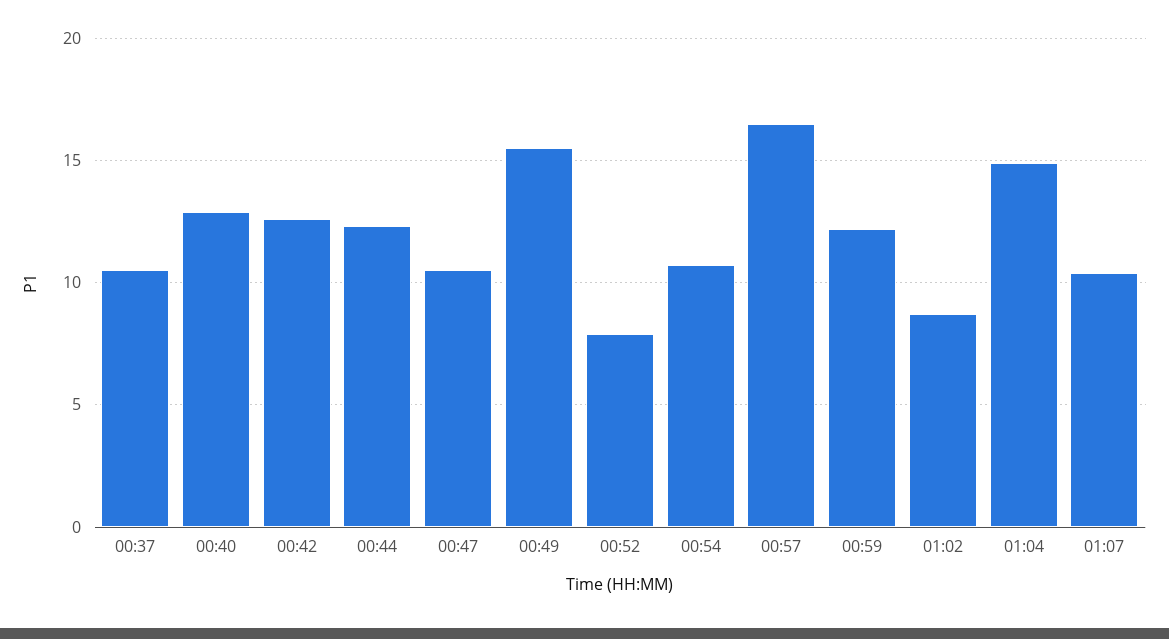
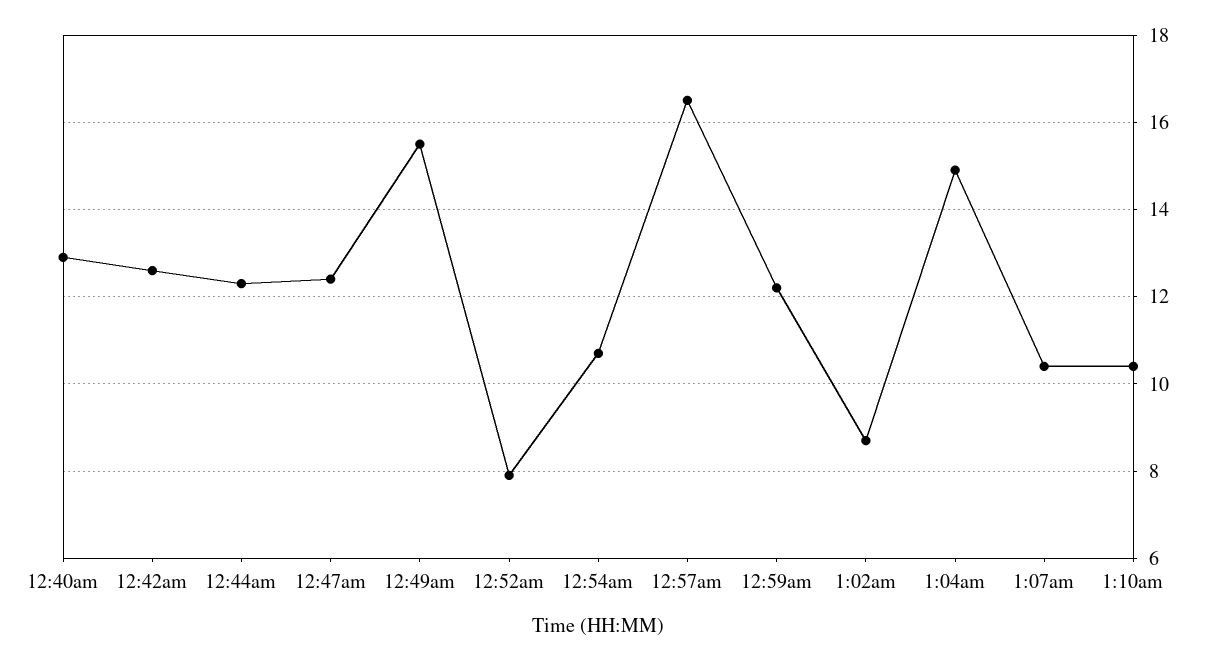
00:37: 10.5 -> none
00:47: 10.5 -> 12.5
1:10am: none -> 10.5

